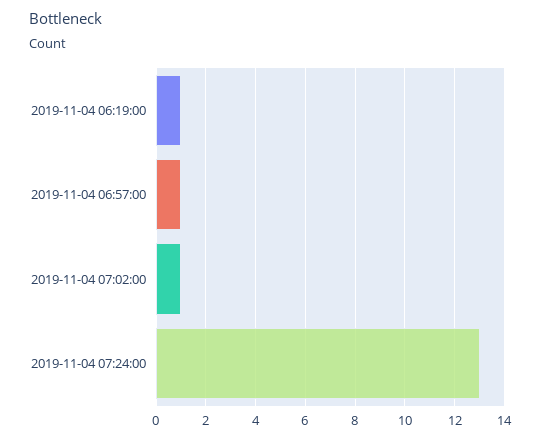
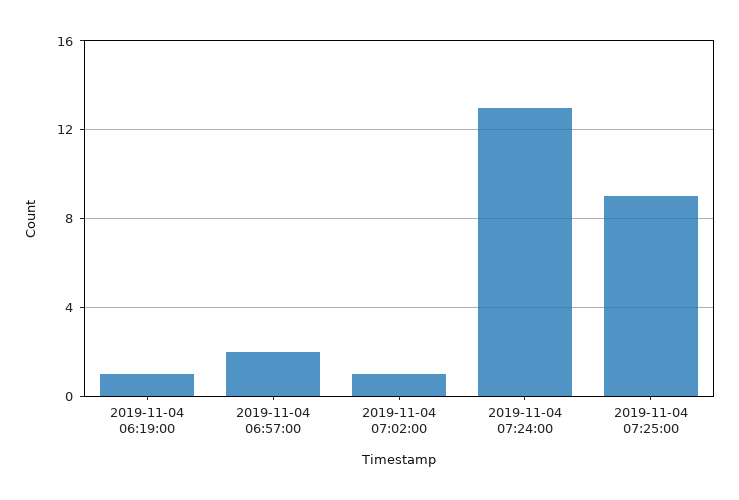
2019-11-04 06:57:00: 1 -> 2
2019-11-04 07:25:00: none -> 9

